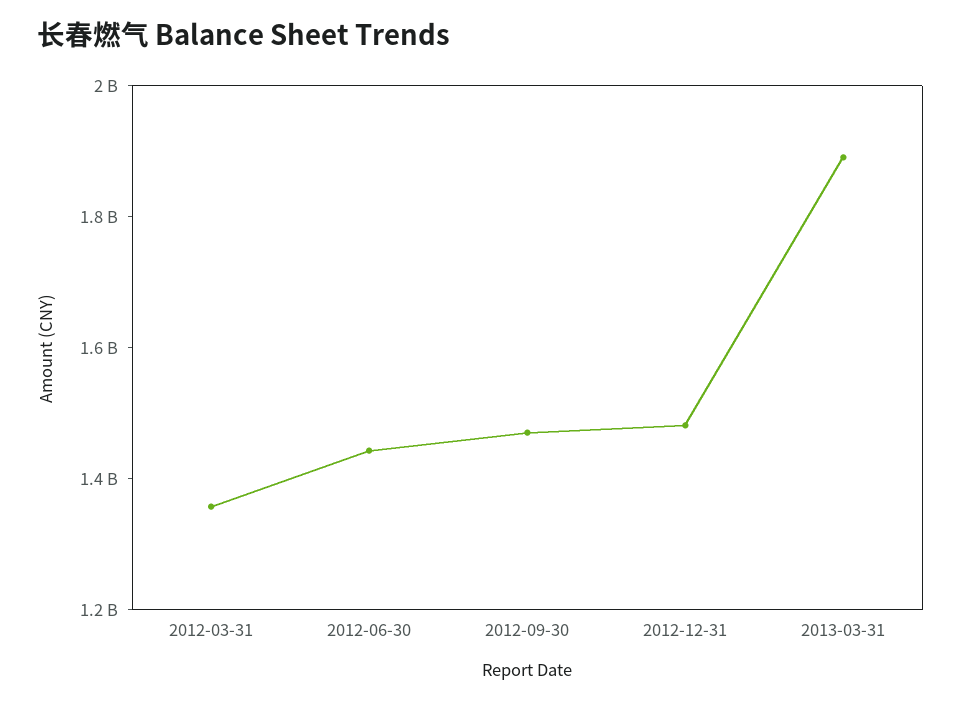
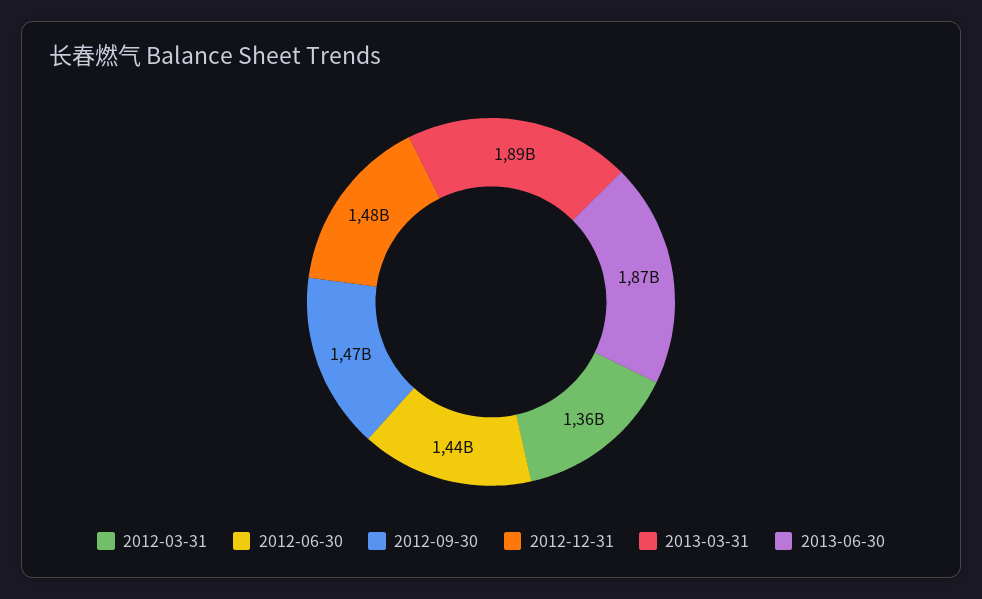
2013-06-30: none -> 1870000000

